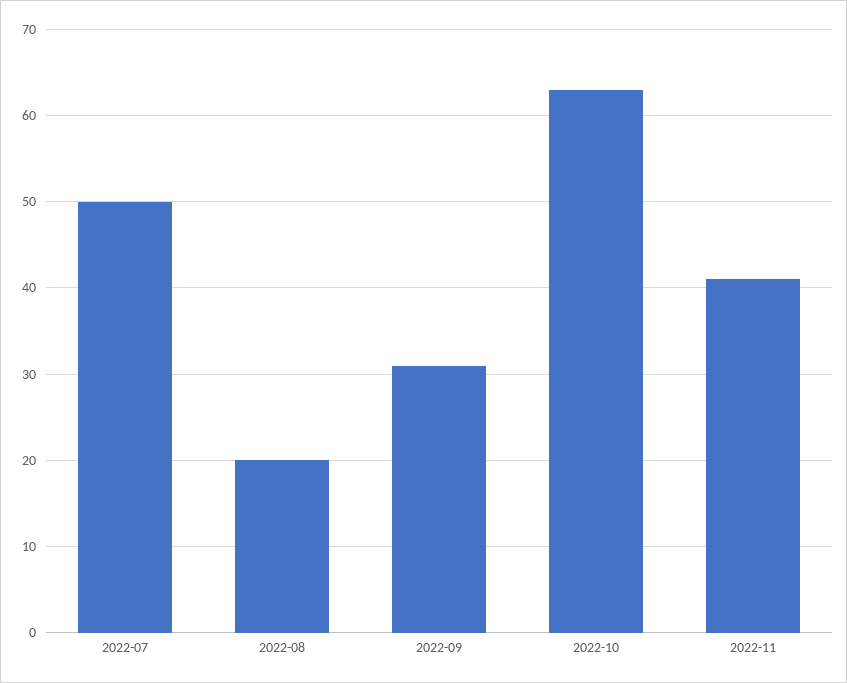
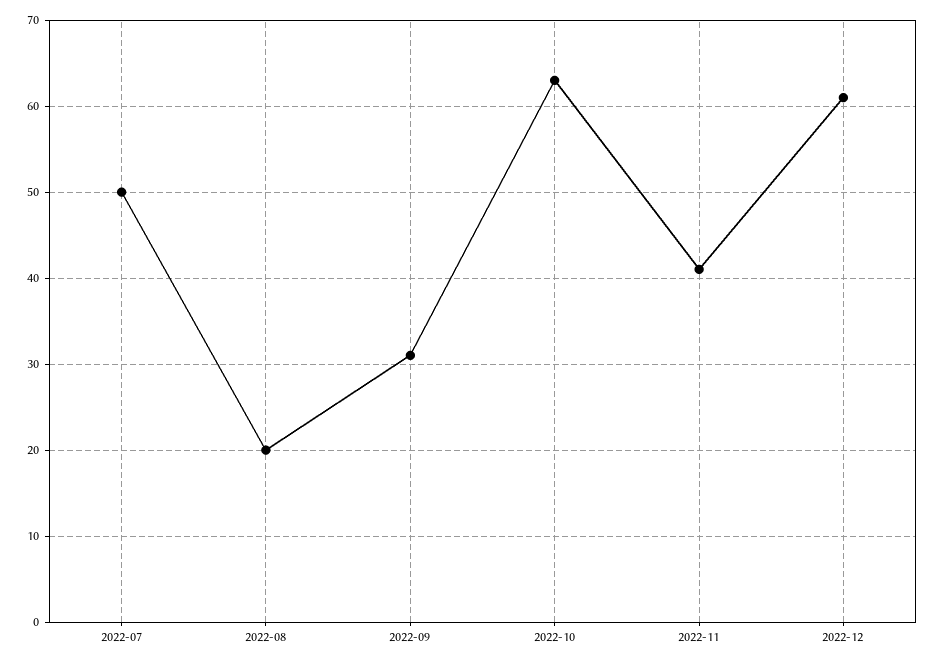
2022-12: none -> 61

